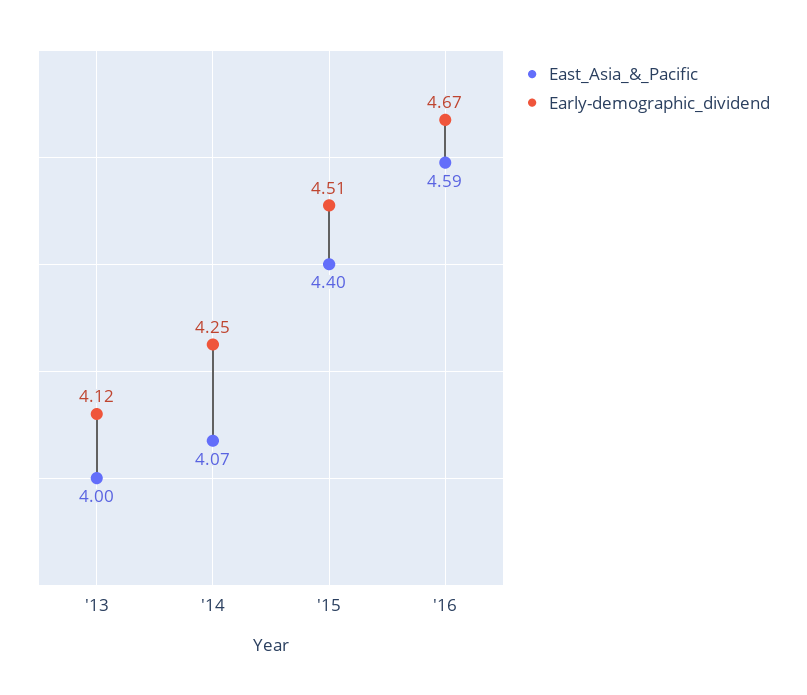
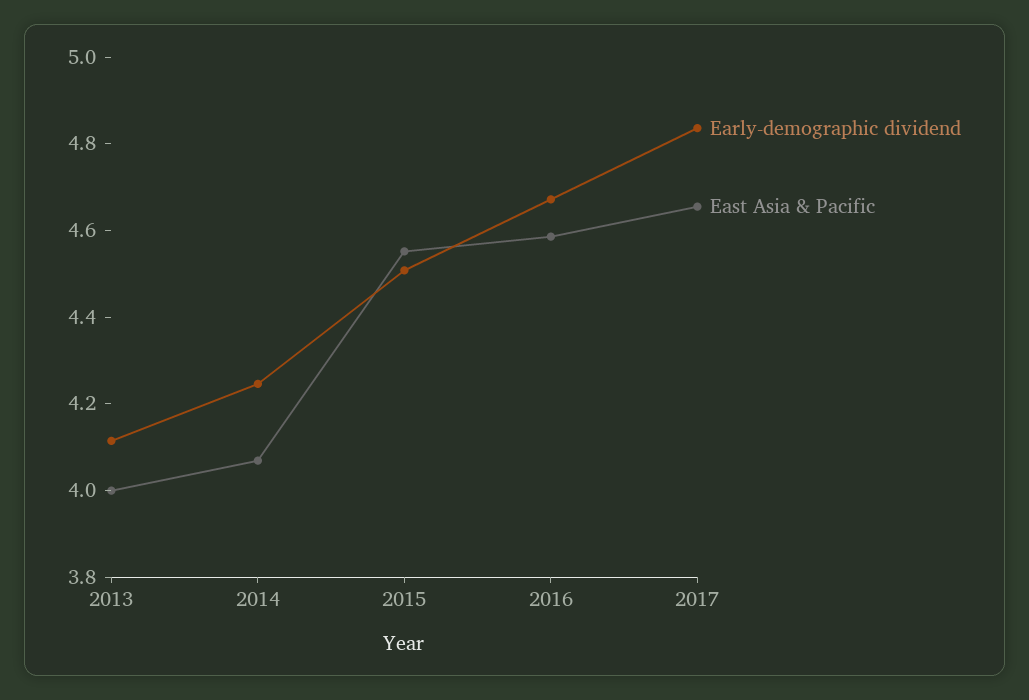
East_Asia_&_Pacific, '15: 4.4 -> 4.55
Early-demographic_dividend, 2017: none -> 4.85
East_Asia_&_Pacific, 2017: none -> 4.65

